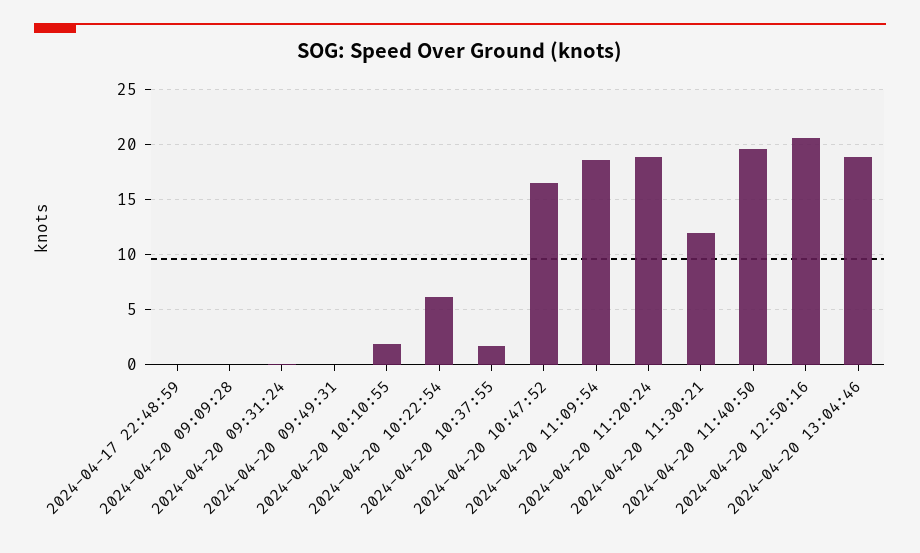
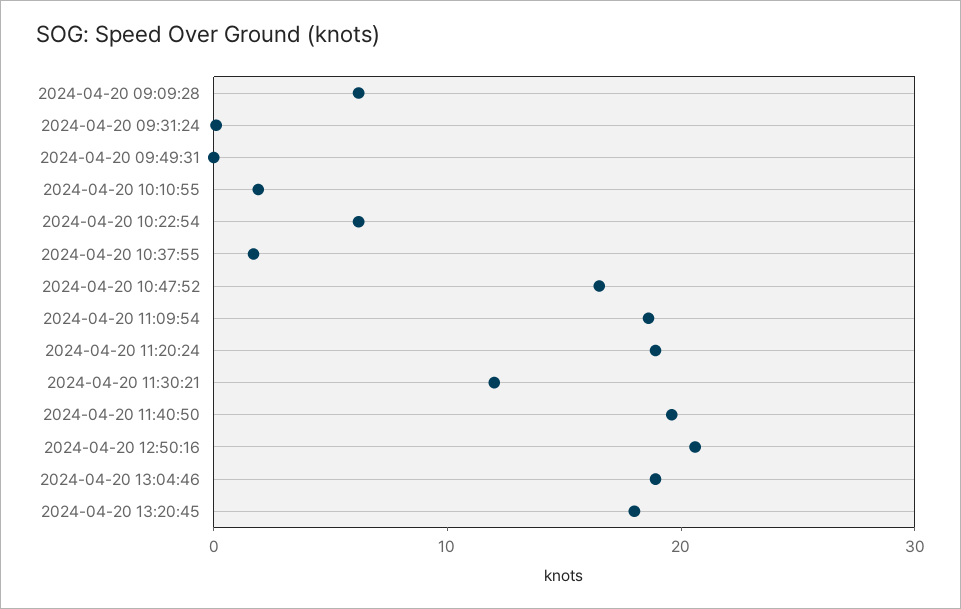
2024-04-17 22:48:59: 0 -> none
2024-04-20 09:09:28: 0 -> 6
2024-04-20 13:20:45: none -> 18

